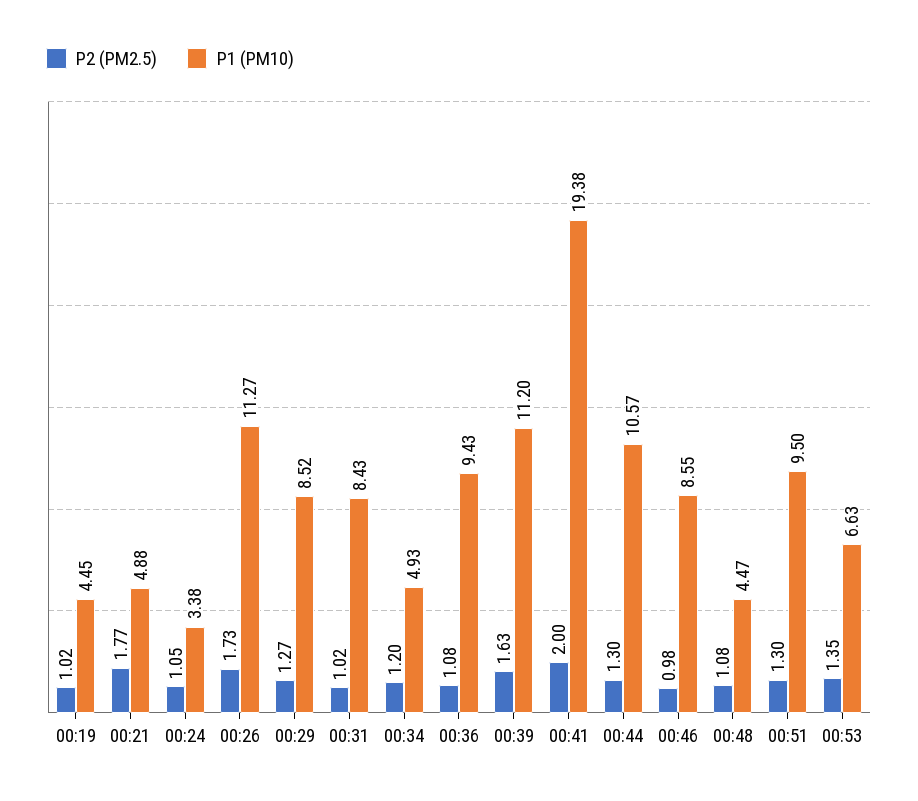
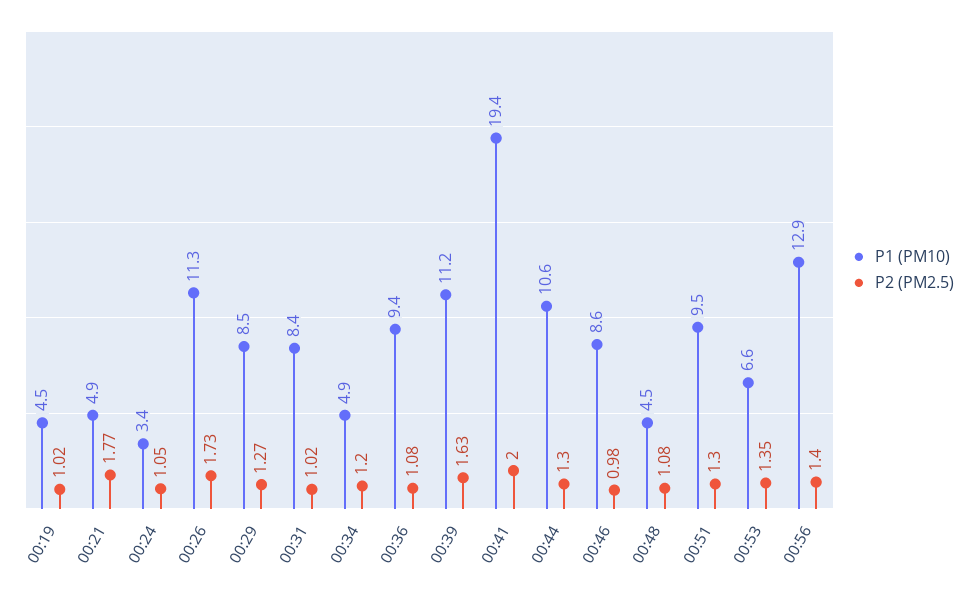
P1 (PM10), 00:56: none -> 12.9
P2 (PM2.5), 00:56: none -> 1.4

